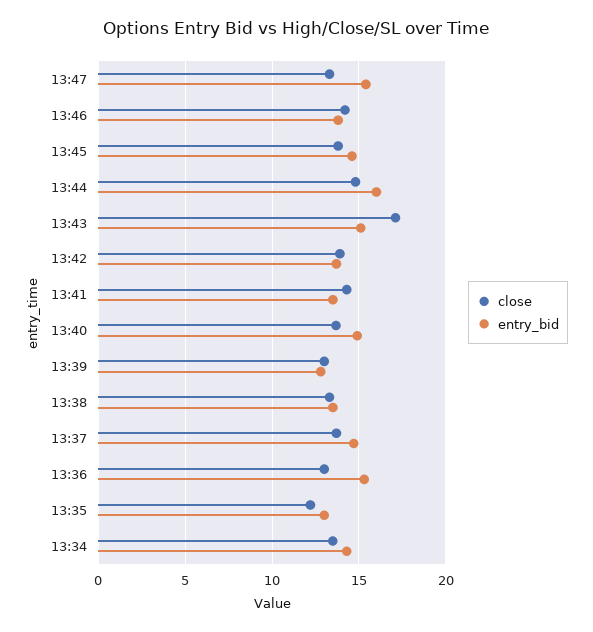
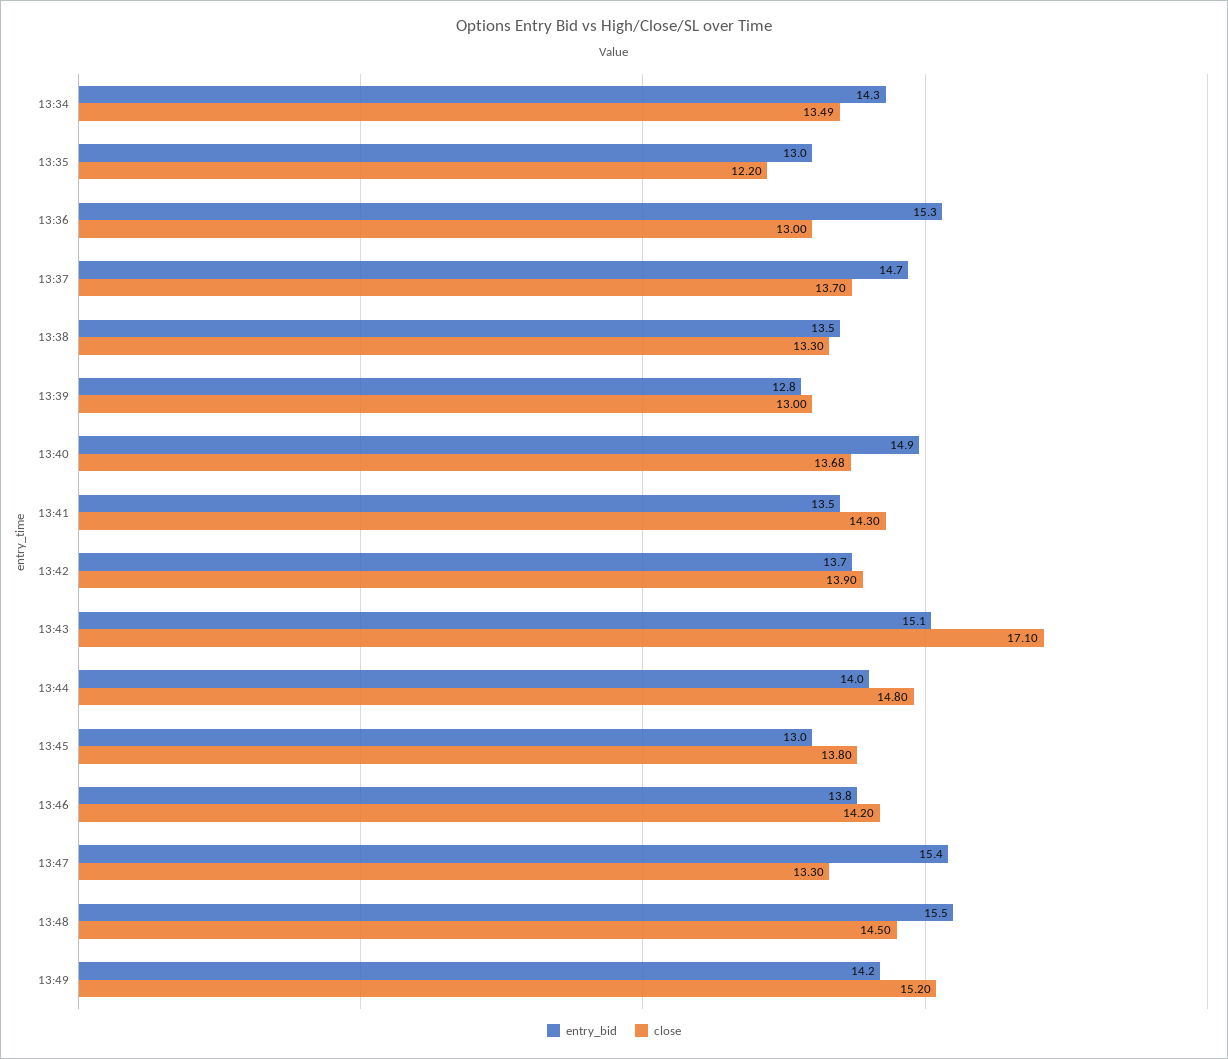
entry_bid, 13:45: 14.5 -> 13
entry_bid, 13:44: 16 -> 14
entry_bid, 13:48: none -> 15.5
close, 13:48: none -> 14.5
entry_bid, 13:49: none -> 14.2
close, 13:49: none -> 15.2

